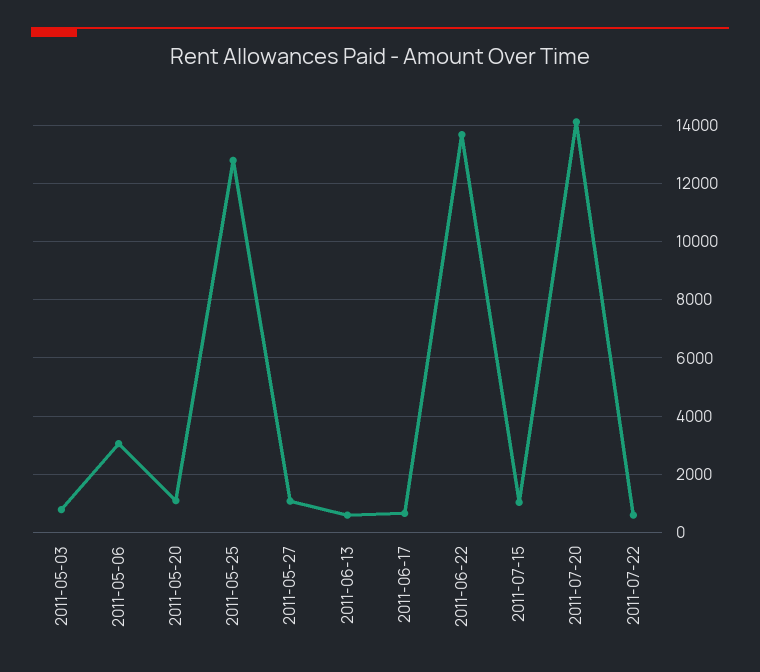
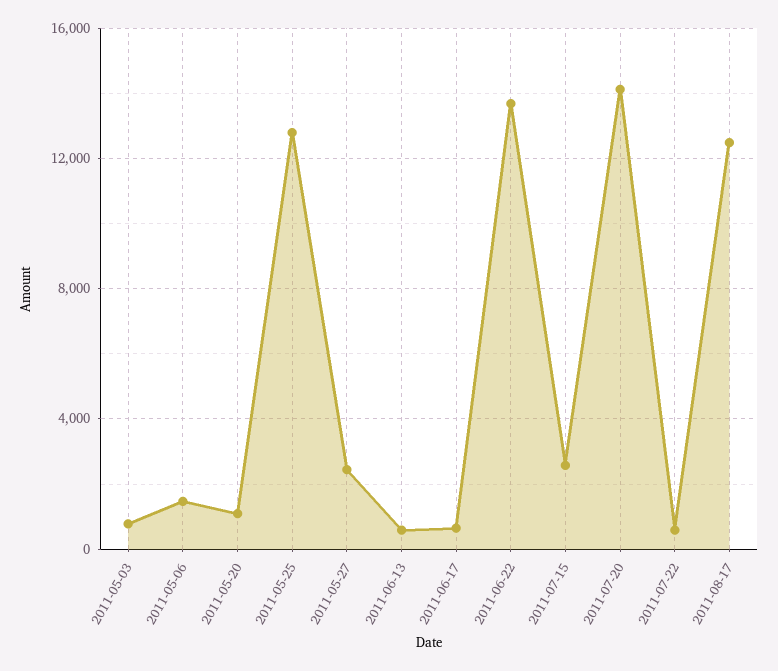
2011-05-06: 3000 -> 1500
2011-05-27: 1000 -> 2500
2011-07-15: 1000 -> 2500
2011-08-17: none -> 12500

